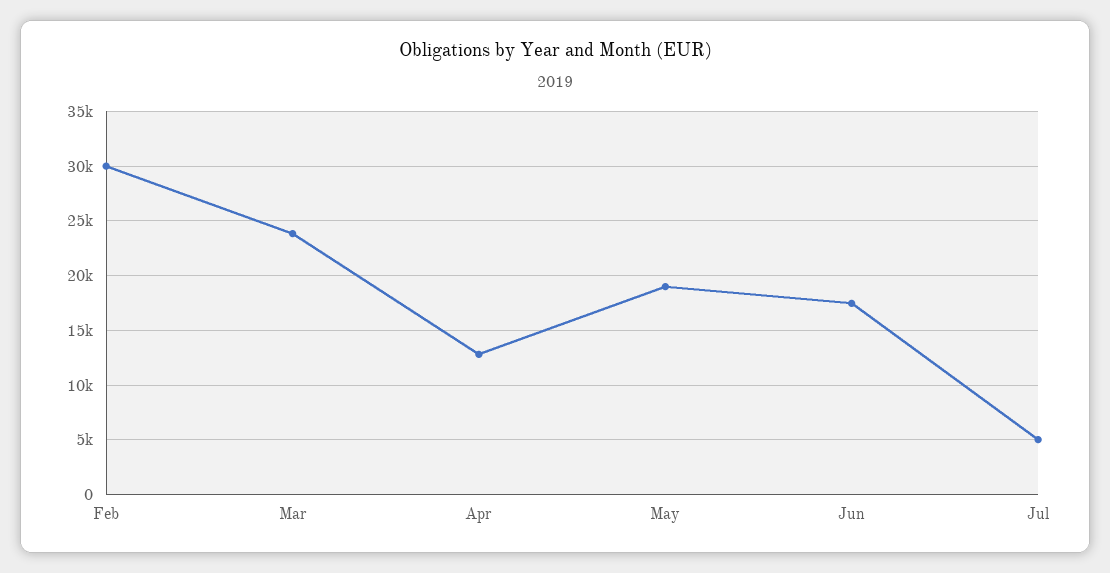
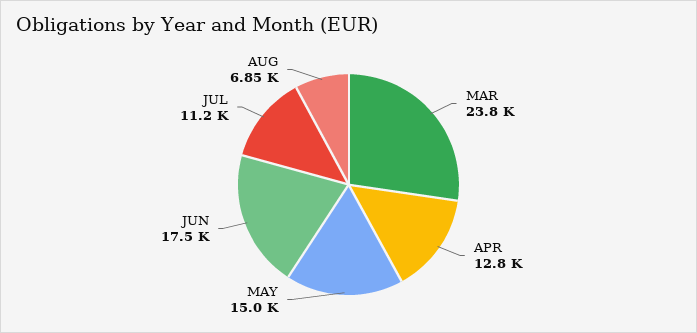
Feb: 30000 -> none
May: 19000 -> 15000
Jul: 5000 -> 11200
AUG: none -> 6850

